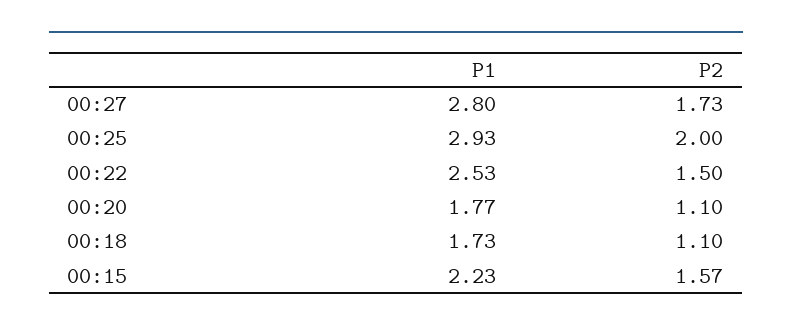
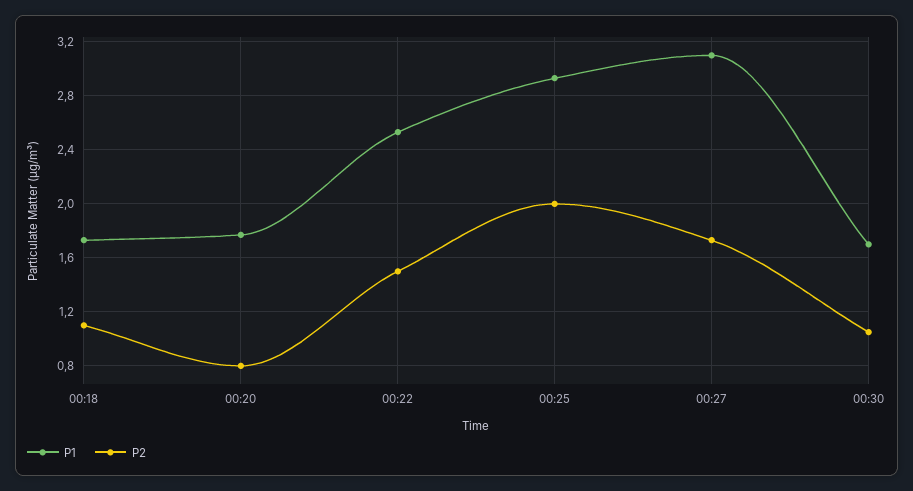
P1, 00:27: 2.8 -> 3.1
P2, 00:20: 1.1 -> 0.8
P1, 00:15: 2.23 -> none
P2, 00:15: 1.57 -> none
P1, 00:30: none -> 1.7
P2, 00:30: none -> 1.05

